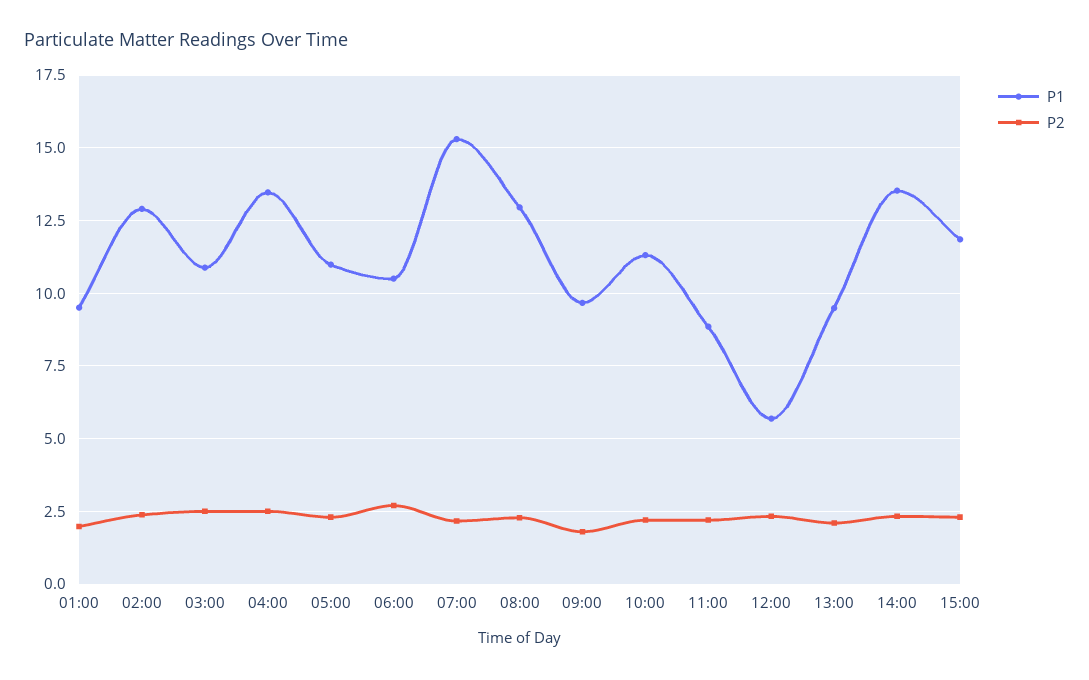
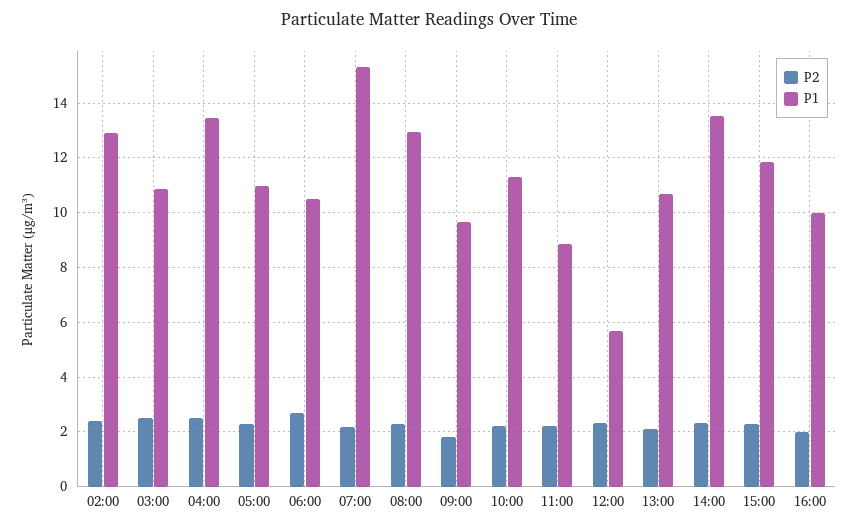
P1, 01:00: 9.5 -> none
P2, 01:00: 2 -> none
P1, 13:00: 9.5 -> 10.75
P2, 16:00: none -> 2
P1, 16:00: none -> 10

